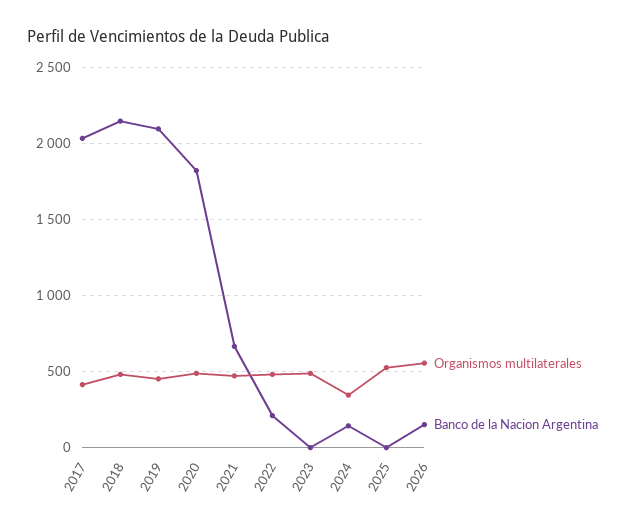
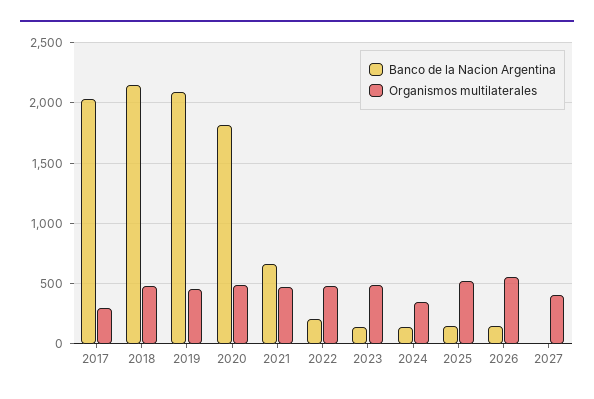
Organismos multilaterales, 2017: 400 -> 300
Banco de la Nacion Argentina, 2023: 0 -> 150
Banco de la Nacion Argentina, 2025: 0 -> 150
Banco de la Nacion Argentina, 2027: none -> 0
Organismos multilaterales, 2027: none -> 400

